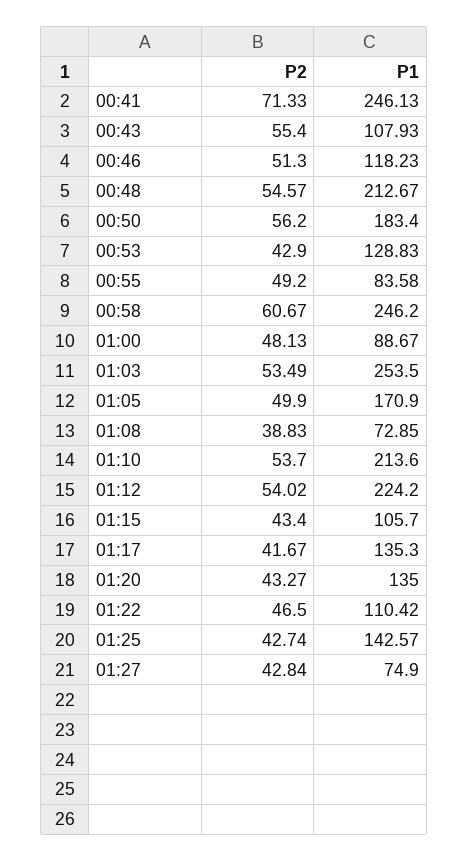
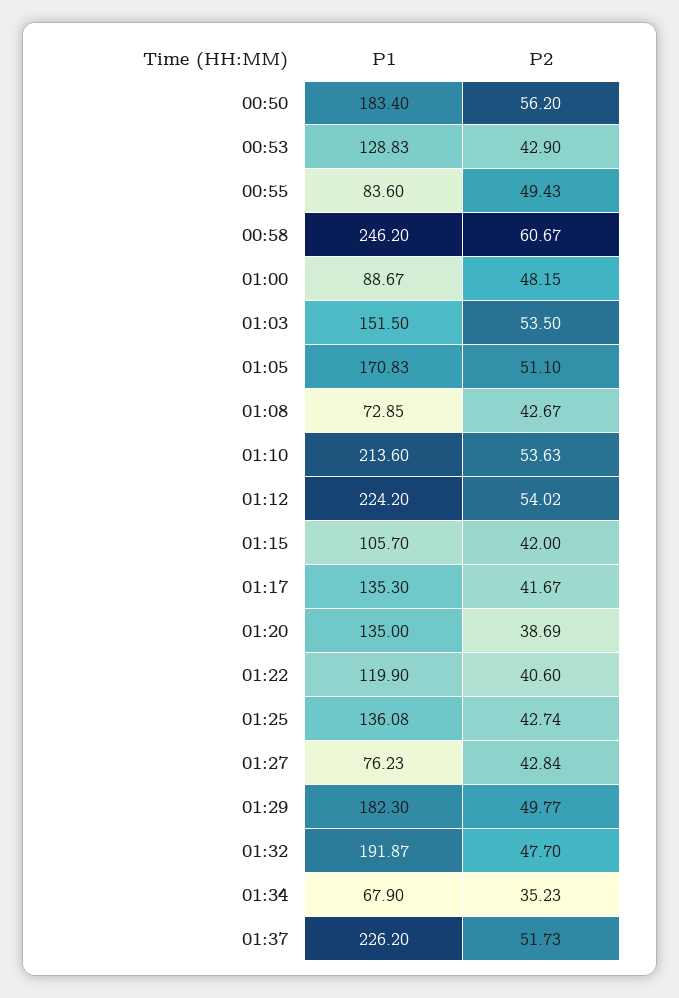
P2, 00:41: 71.33 -> none
P1, 00:41: 246.13 -> none
P2, 00:43: 55.4 -> none
P1, 00:43: 107.93 -> none
P2, 00:46: 51.3 -> none
P1, 00:46: 118.23 -> none
P2, 00:48: 54.57 -> none
P1, 00:48: 212.67 -> none
P2, 00:55: 49.2 -> 49.43
P1, 00:55: 83.58 -> 83.6
P2, 01:00: 48.13 -> 48.15
P2, 01:03: 53.49 -> 53.5
P1, 01:03: 253.5 -> 151.5
P2, 01:05: 49.9 -> 51.1
P1, 01:05: 170.9 -> 170.83
P2, 01:08: 38.83 -> 42.67
P2, 01:10: 53.7 -> 53.63
P2, 01:15: 43.4 -> 42
P2, 01:20: 43.27 -> 38.69
P2, 01:22: 46.5 -> 40.6
P1, 01:22: 110.42 -> 119.9
P1, 01:25: 142.57 -> 136.08
P1, 01:27: 74.9 -> 76.23
P1, 01:29: none -> 182.3
P2, 01:29: none -> 49.77
P1, 01:32: none -> 191.87
P2, 01:32: none -> 47.7
P1, 01:34: none -> 67.9
P2, 01:34: none -> 35.23
P1, 01:37: none -> 226.2
P2, 01:37: none -> 51.73

